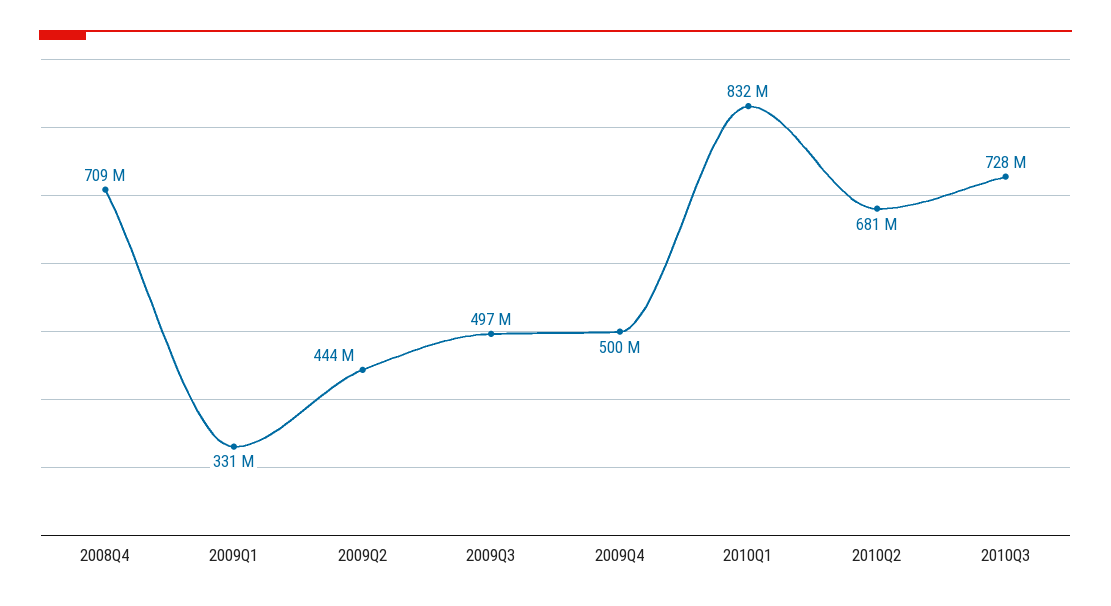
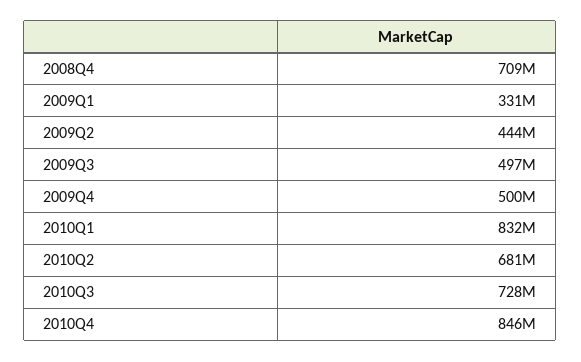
2010Q4: none -> 846000000

